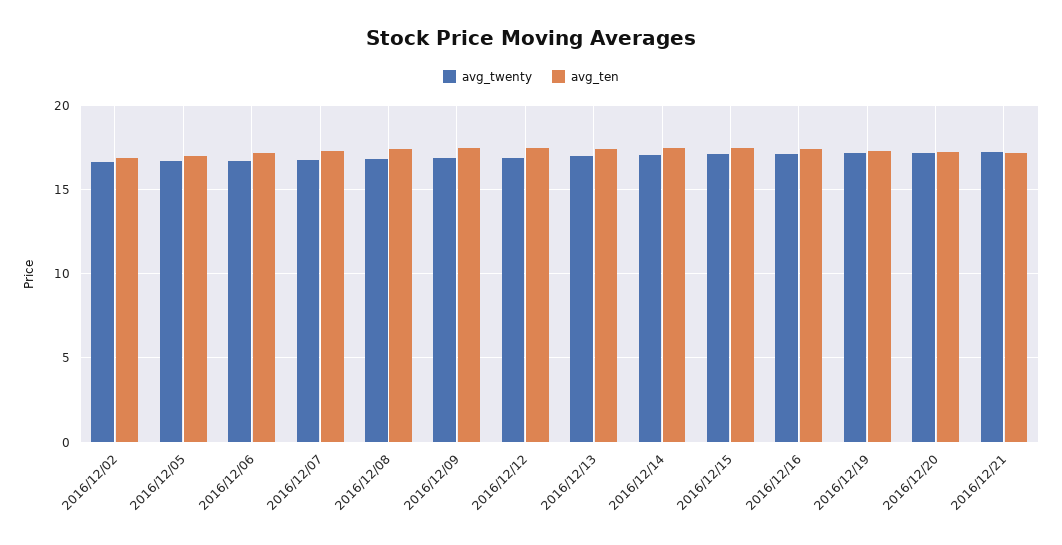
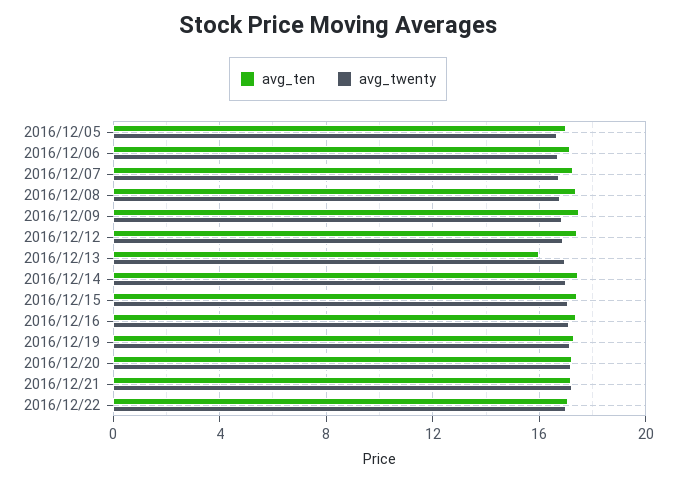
avg_twenty, 2016/12/02: 16.5 -> none
avg_ten, 2016/12/02: 17 -> none
avg_ten, 2016/12/13: 17.5 -> 16
avg_ten, 2016/12/22: none -> 17
avg_twenty, 2016/12/22: none -> 17

